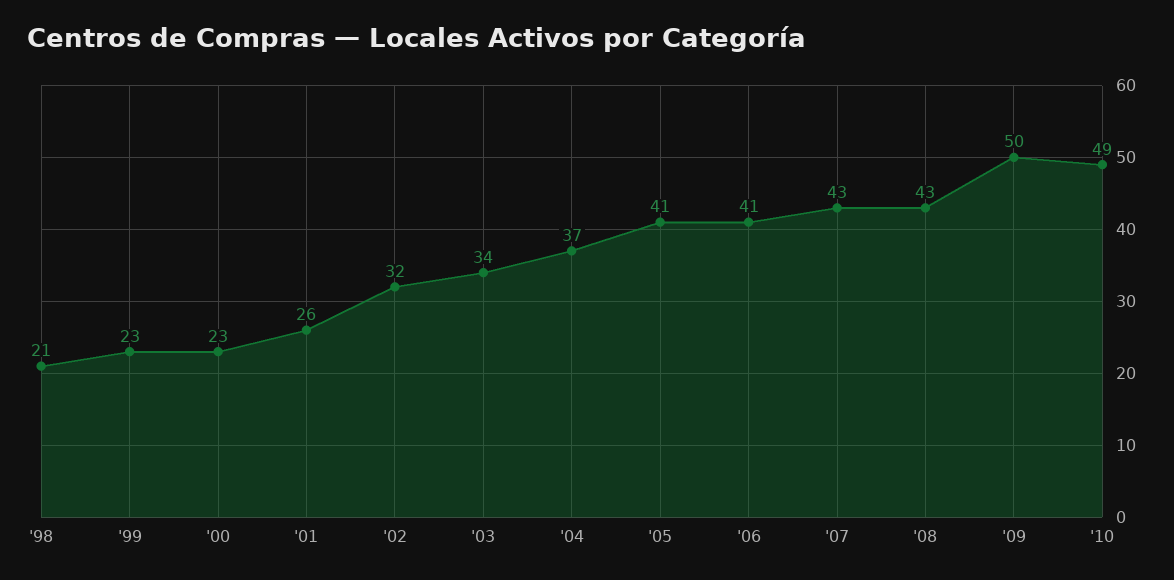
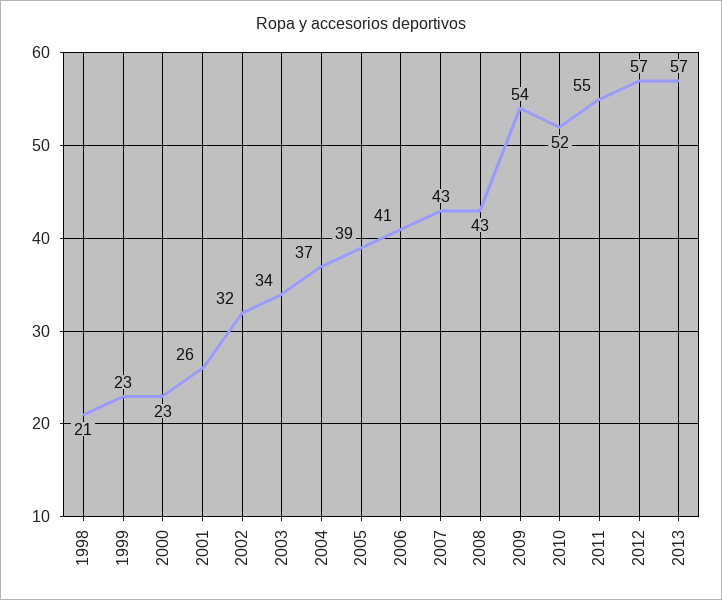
'05: 41 -> 39
'09: 50 -> 54
'10: 49 -> 52
2011: none -> 55
2012: none -> 57
2013: none -> 57

